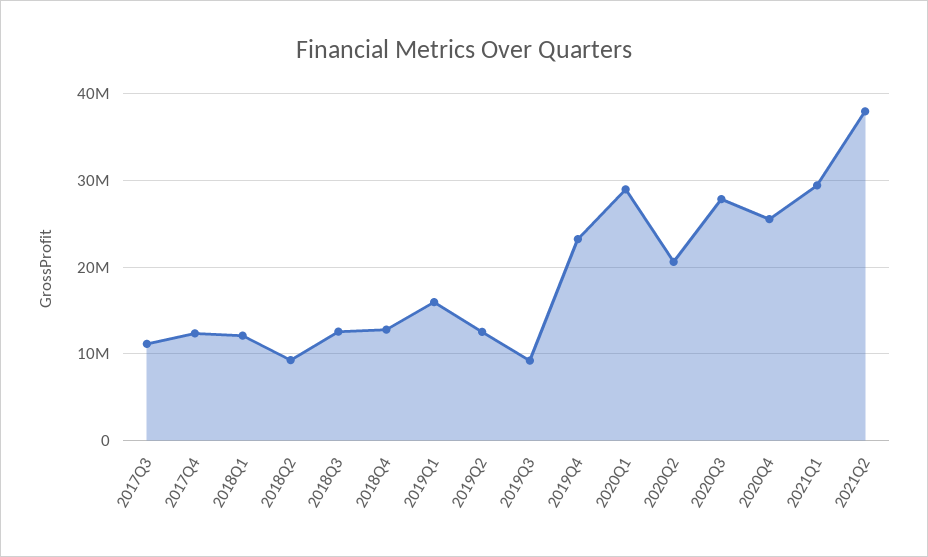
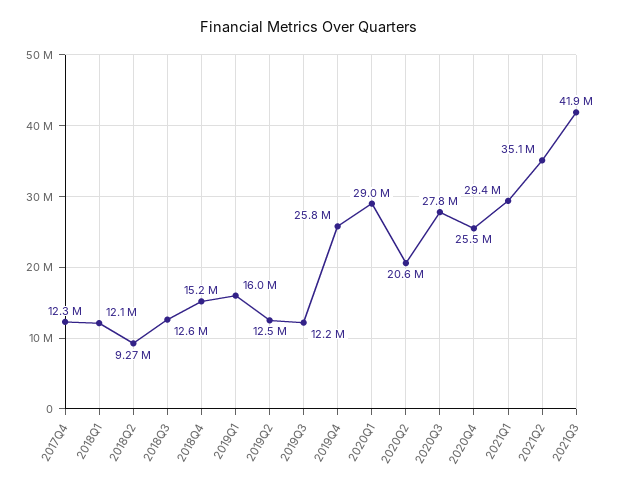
2017Q3: 11000000 -> none
2018Q4: 13000000 -> 15200000
2019Q3: 9000000 -> 12200000
2019Q4: 23000000 -> 25800000
2021Q2: 38000000 -> 35100000
2021Q3: none -> 41900000

